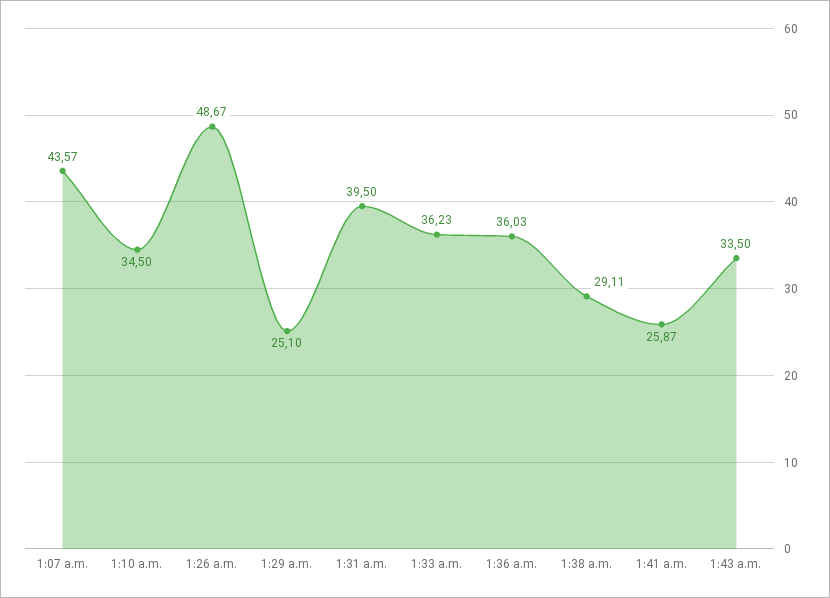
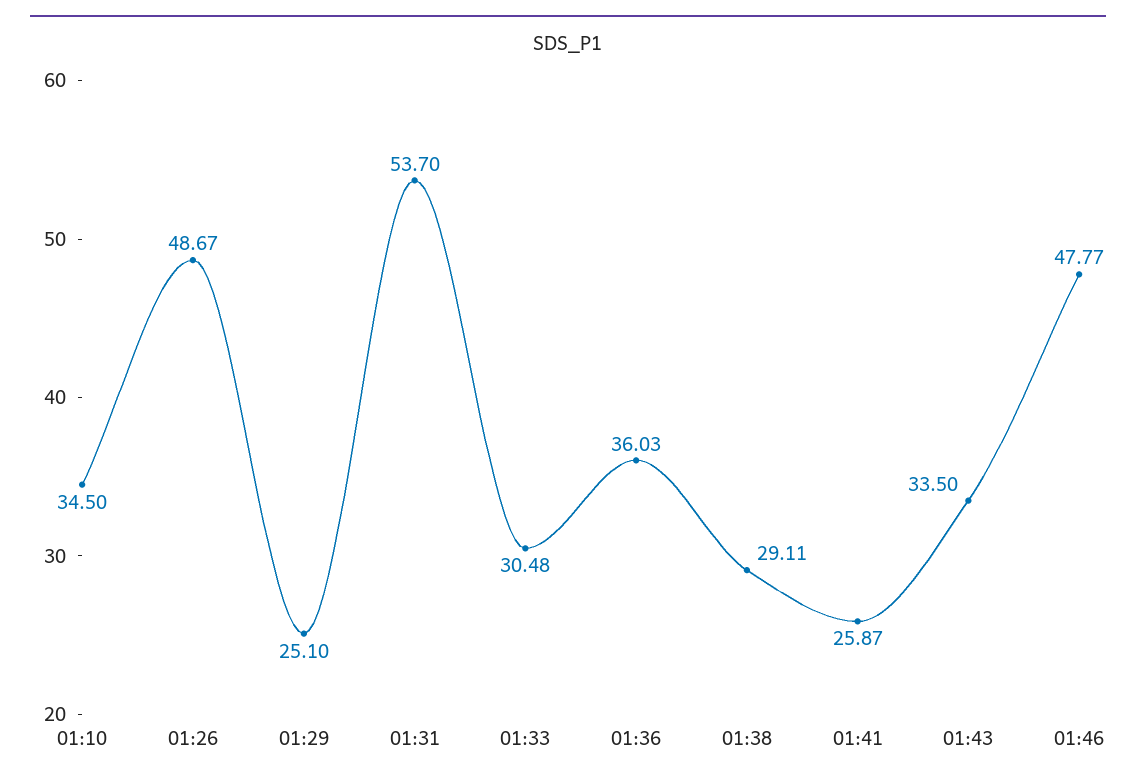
1:07 a.m.: 43.57 -> none
1:31 a.m.: 39.5 -> 53.7
1:33 a.m.: 36.23 -> 30.48
01:46: none -> 47.77

